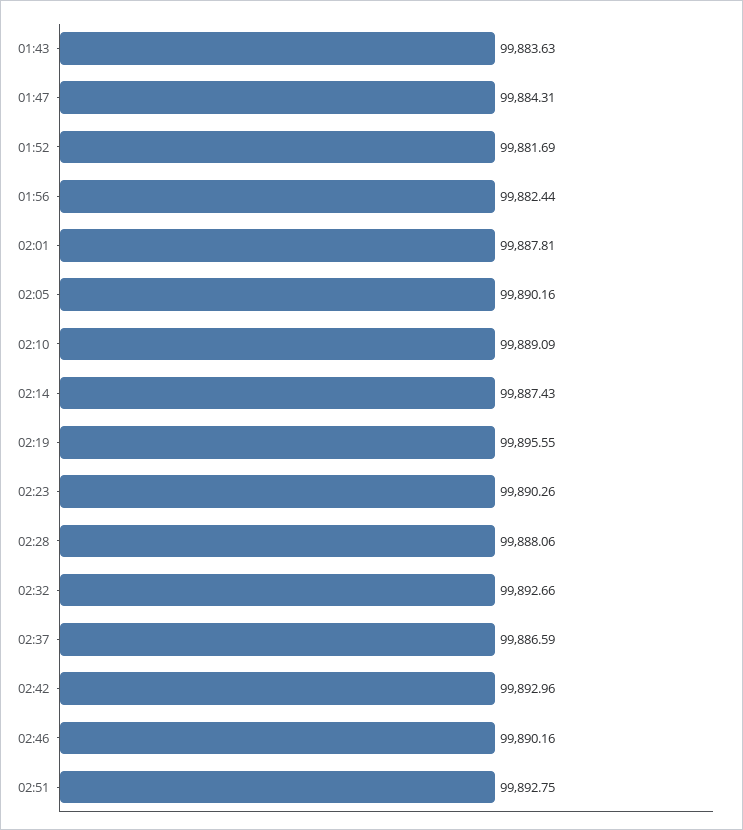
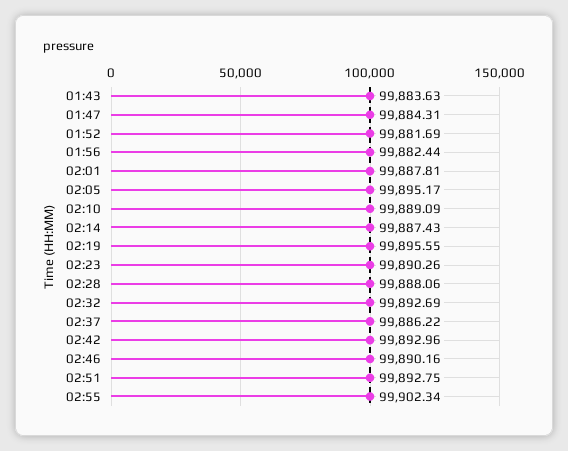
02:05: 99890.16 -> 99895.17
02:32: 99892.66 -> 99892.69
02:37: 99886.59 -> 99886.22
02:55: none -> 99902.34

